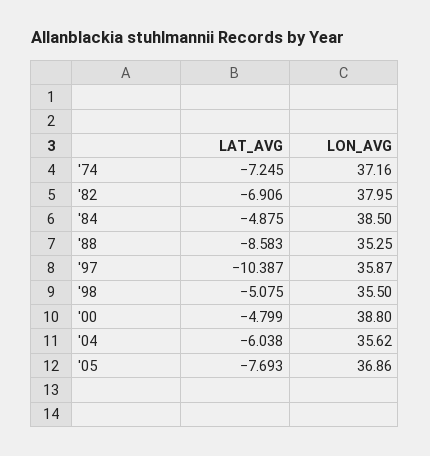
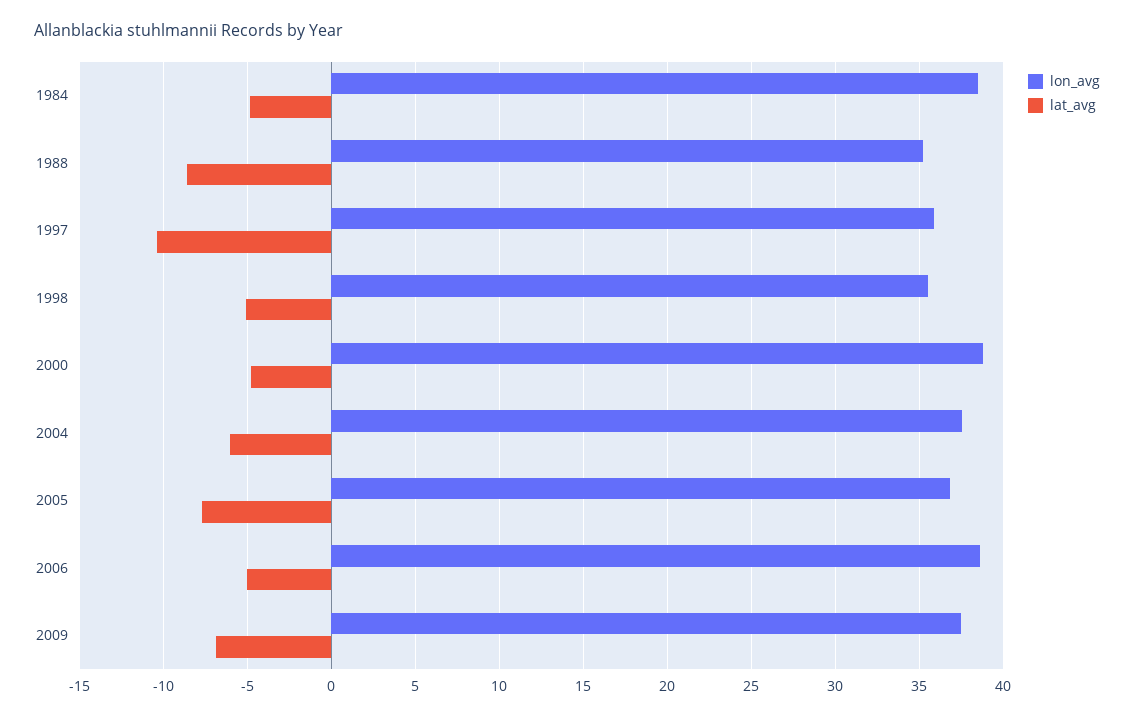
LAT_AVG, '74: -7.245 -> none
LON_AVG, '74: 37.16 -> none
LAT_AVG, '82: -6.906 -> none
LON_AVG, '82: 37.95 -> none
LON_AVG, '04: 35.62 -> 37.5
LON_AVG, 2006: none -> 38.5
LAT_AVG, 2006: none -> -5
LON_AVG, 2009: none -> 37.5
LAT_AVG, 2009: none -> -7

